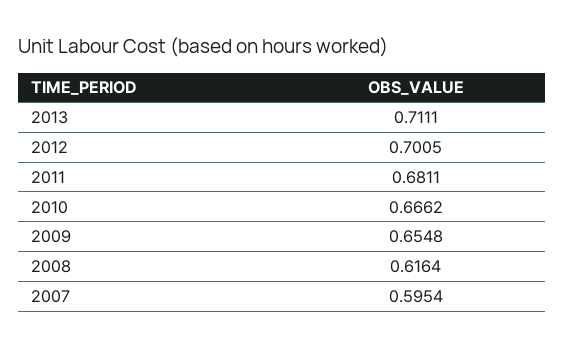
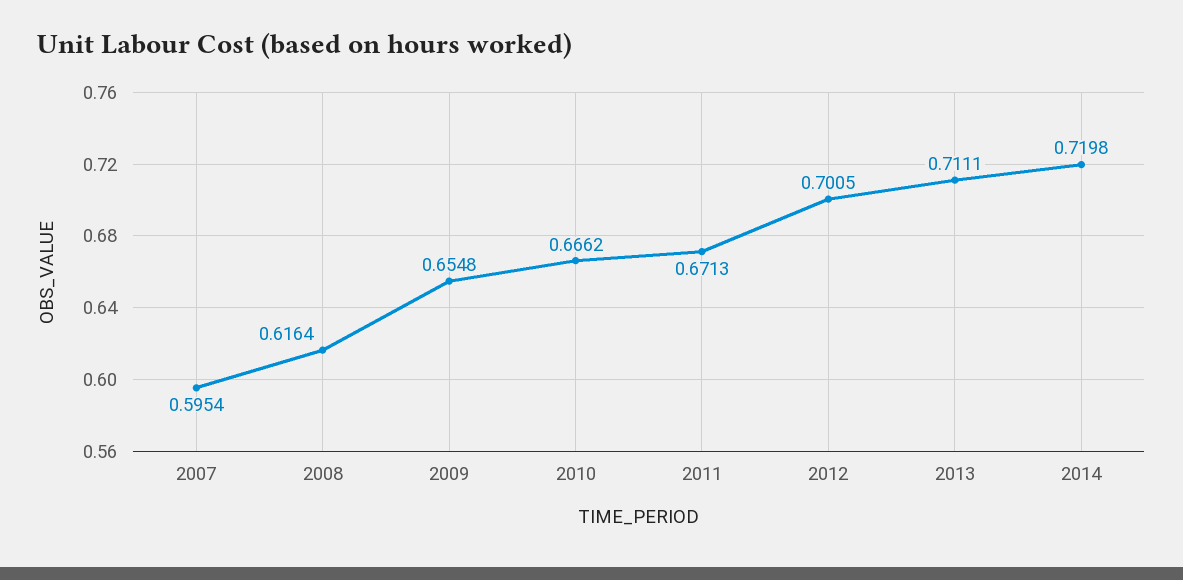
2011: 0.6811 -> 0.6713
2014: none -> 0.7198

